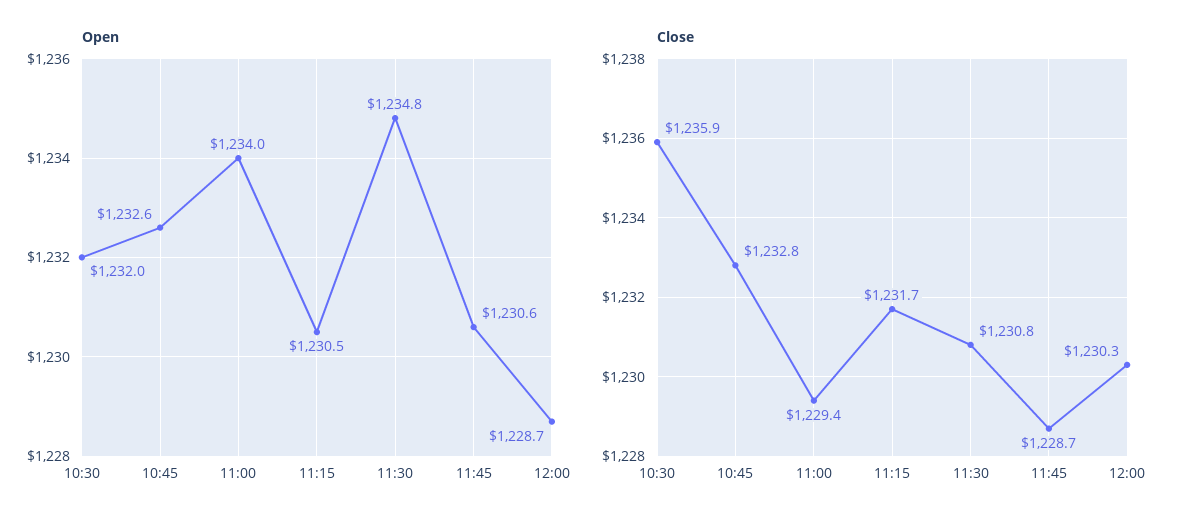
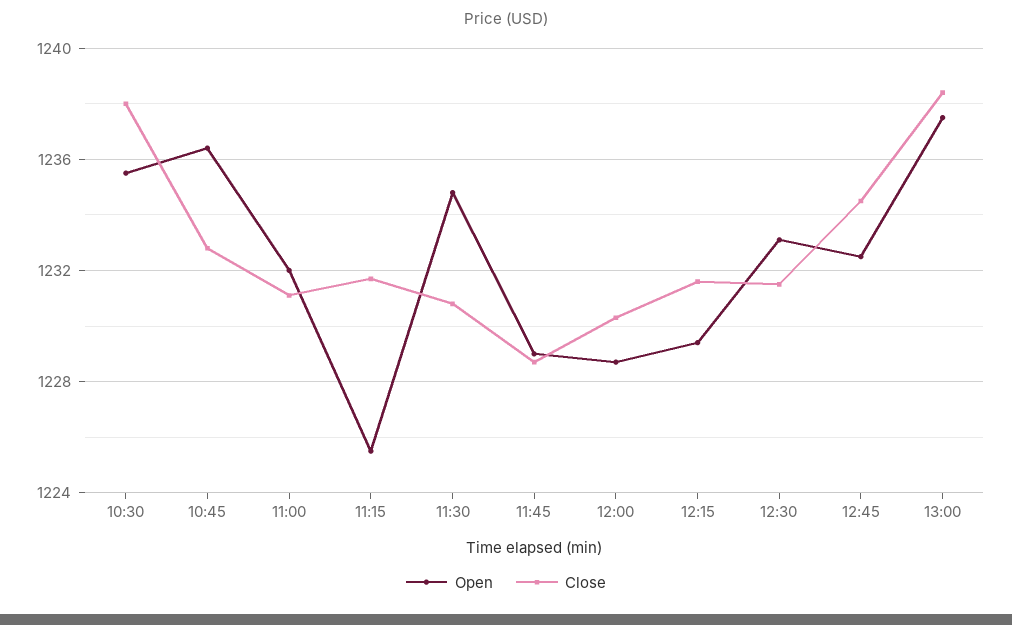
Open, 10:30: 1232 -> 1235.5
Open, 10:45: 1232.6 -> 1236.5
Open, 11:00: 1234 -> 1232
Open, 11:15: 1230.5 -> 1225.5
Open, 11:45: 1230.6 -> 1229
Close, 10:30: 1235.9 -> 1238
Close, 11:00: 1229.4 -> 1231
Open, 12:15: none -> 1229.5
Close, 12:15: none -> 1231.5
Open, 12:30: none -> 1233
Close, 12:30: none -> 1231.5
Open, 12:45: none -> 1232.5
Close, 12:45: none -> 1234.5
Open, 13:00: none -> 1237.5
Close, 13:00: none -> 1238.5

